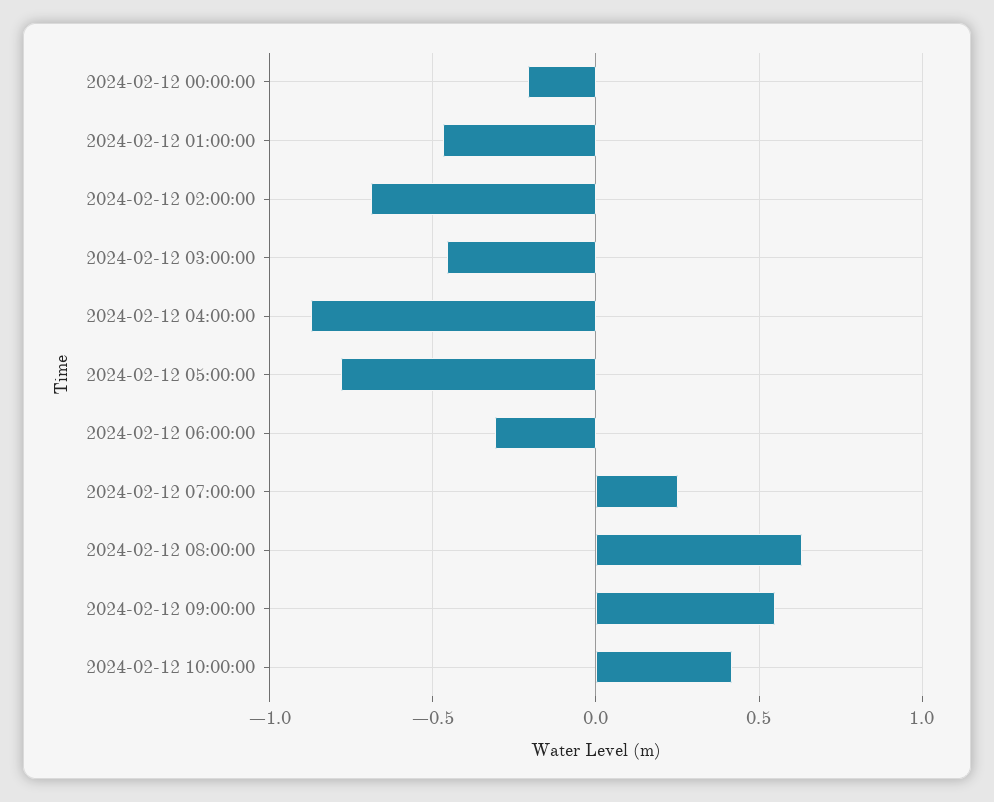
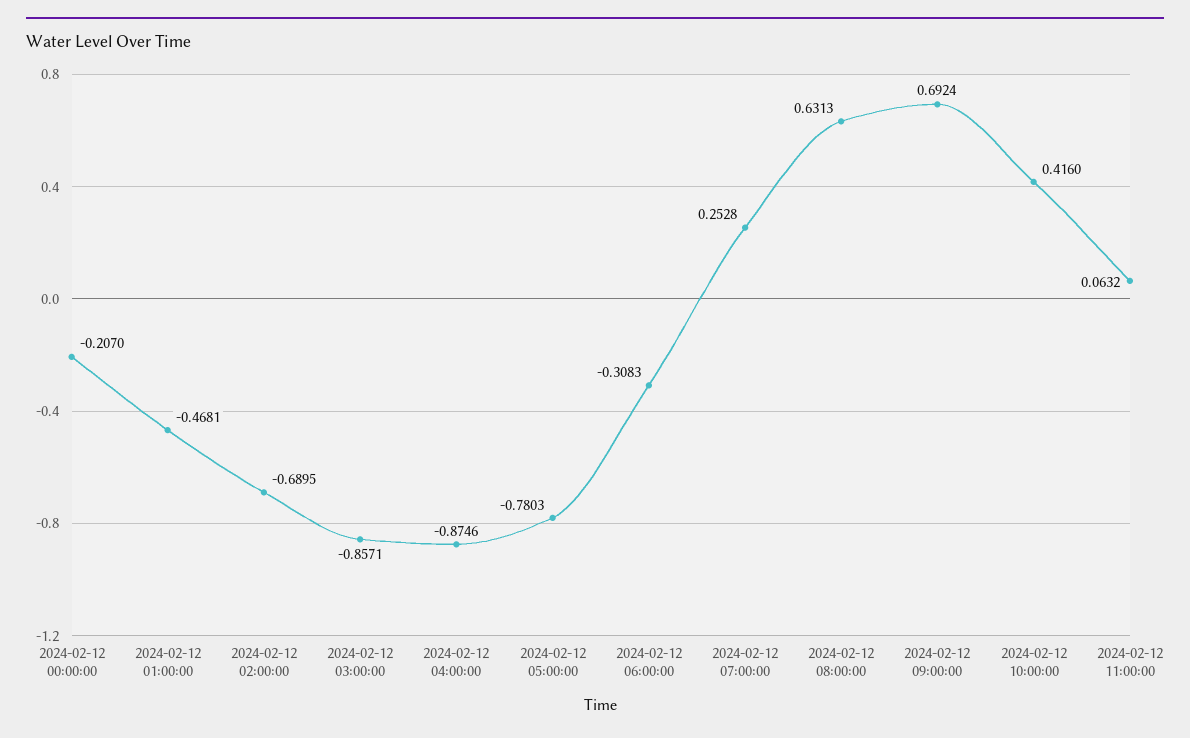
2024-02-12 03:00:00: -0.45 -> -0.8571
2024-02-12 09:00:00: 0.55 -> 0.6924
2024-02-12 11:00:00: none -> 0.0632

